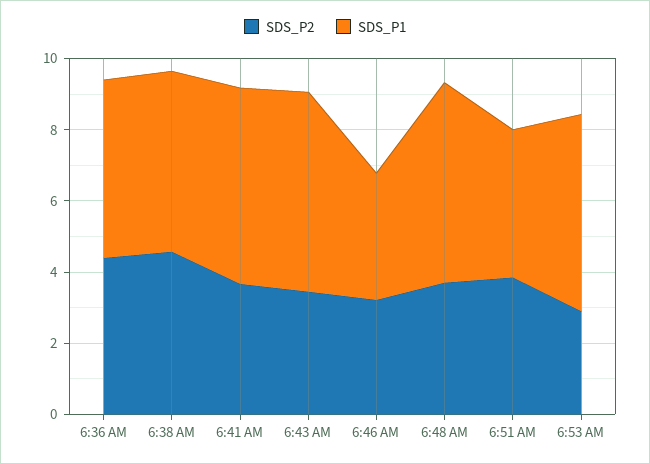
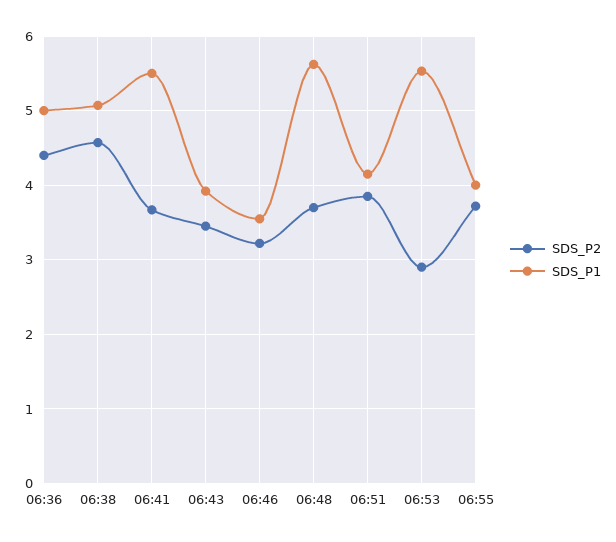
SDS_P1, 6:43 AM: 5.5 -> 3.9
SDS_P2, 06:55: none -> 3.7
SDS_P1, 06:55: none -> 4

